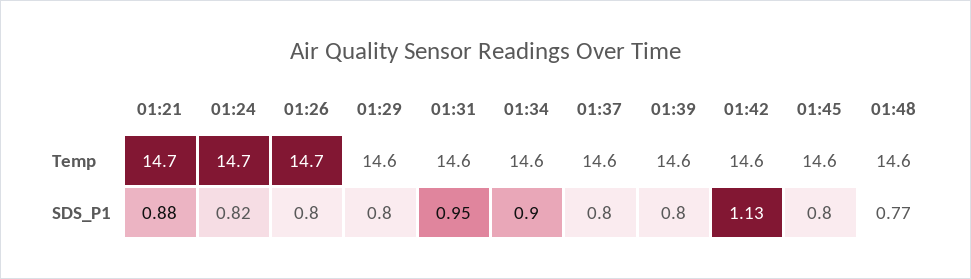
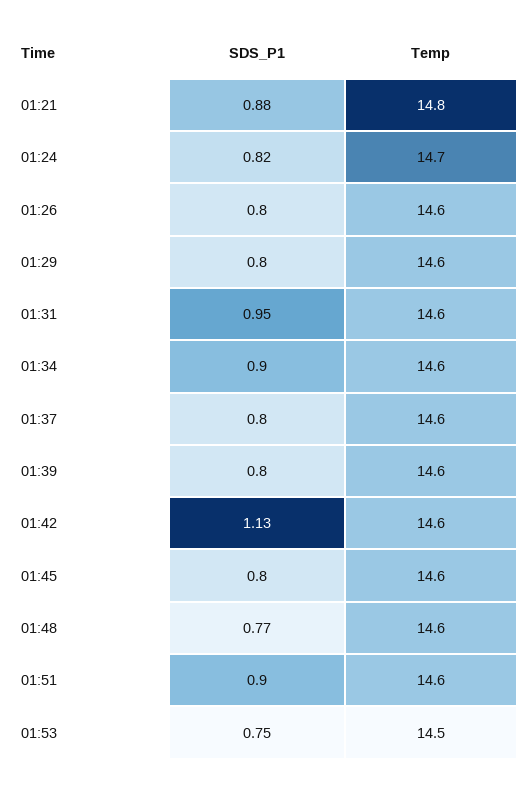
01:21, Temp: 14.7 -> 14.8
01:26, Temp: 14.7 -> 14.6
01:51, SDS_P1: none -> 0.9
01:51, Temp: none -> 14.6
01:53, SDS_P1: none -> 0.75
01:53, Temp: none -> 14.5

